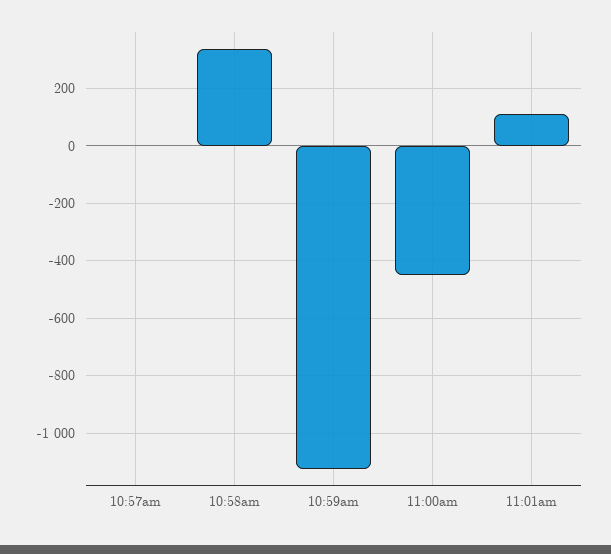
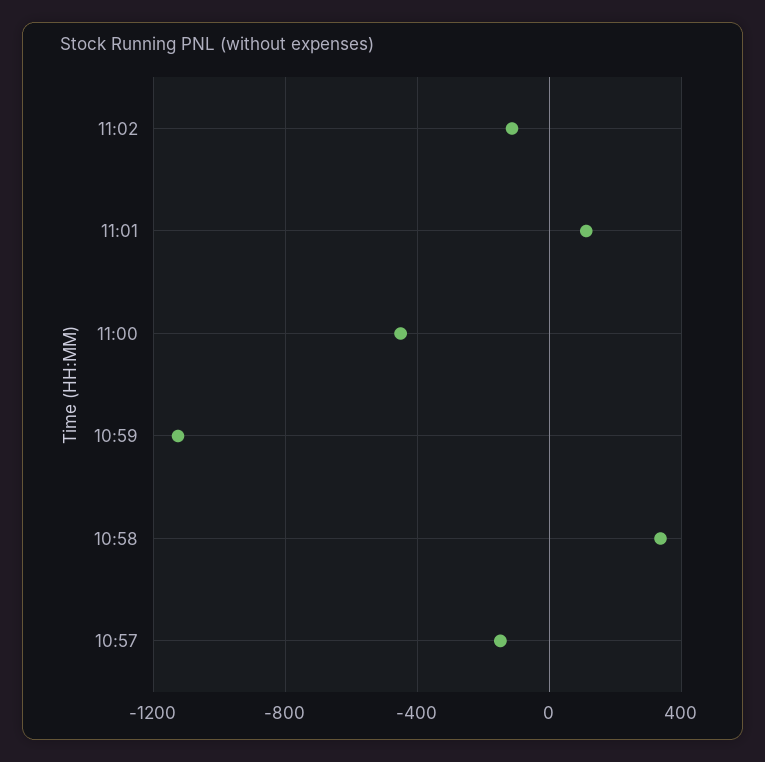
10:57am: 0 -> -150
11:02: none -> -100

